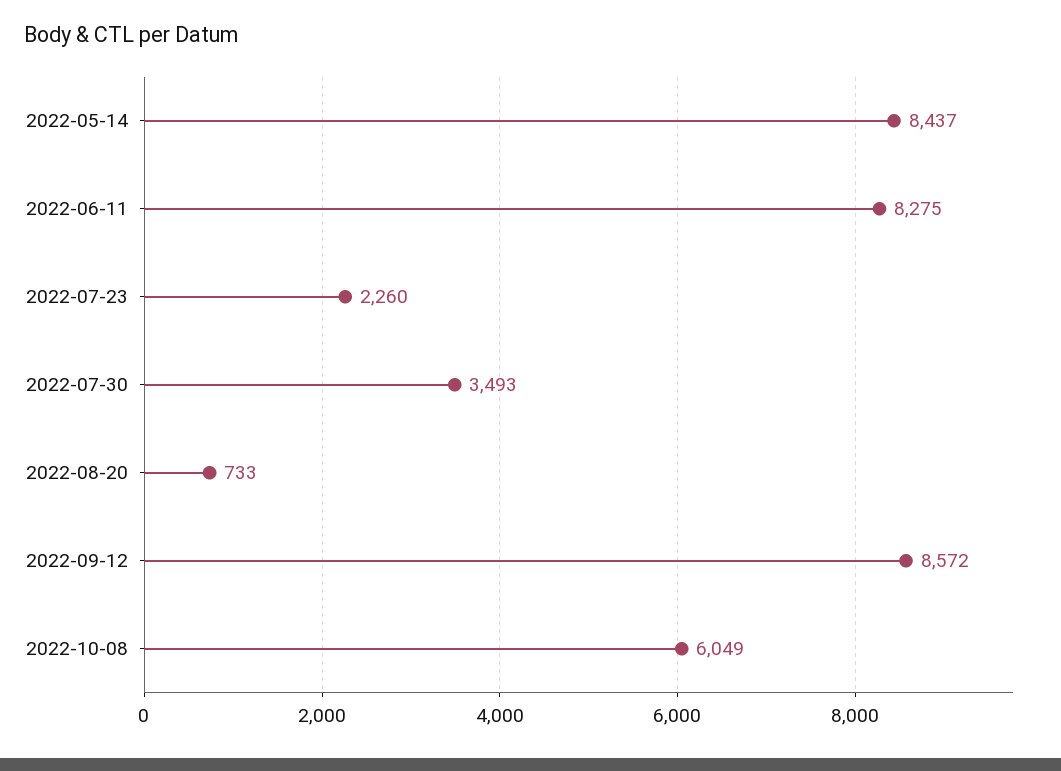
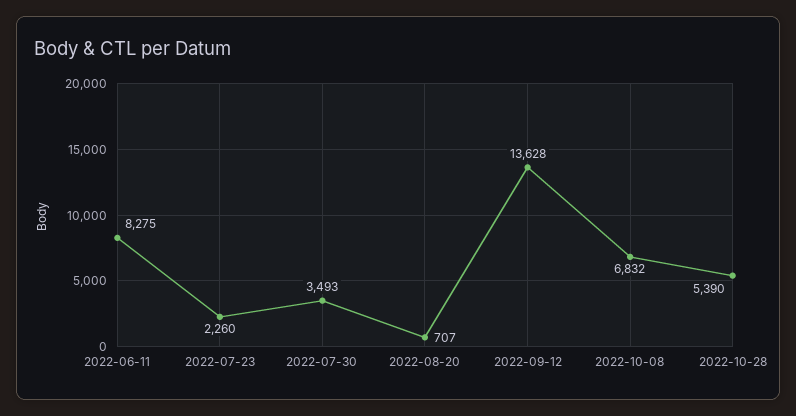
2022-05-14: 8437 -> none
2022-08-20: 733 -> 707
2022-09-12: 8572 -> 13628
2022-10-08: 6049 -> 6832
2022-10-28: none -> 5390

